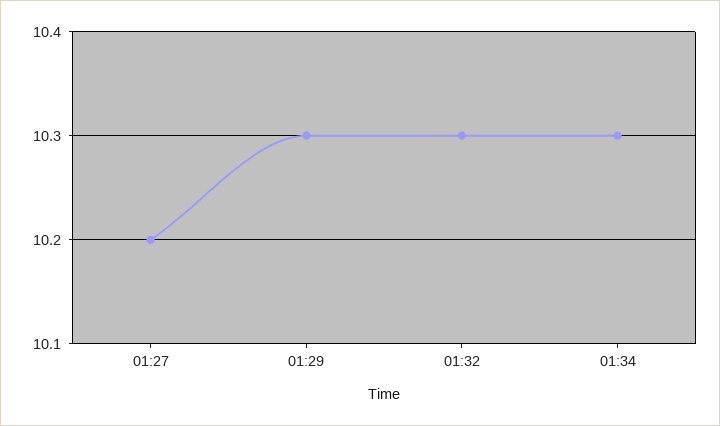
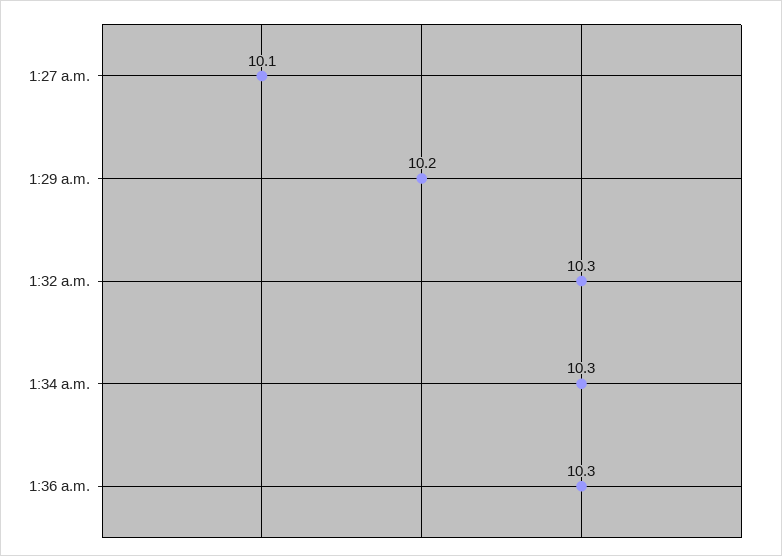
01:27: 10.2 -> 10.1
01:29: 10.3 -> 10.2
1:36 a.m.: none -> 10.3

